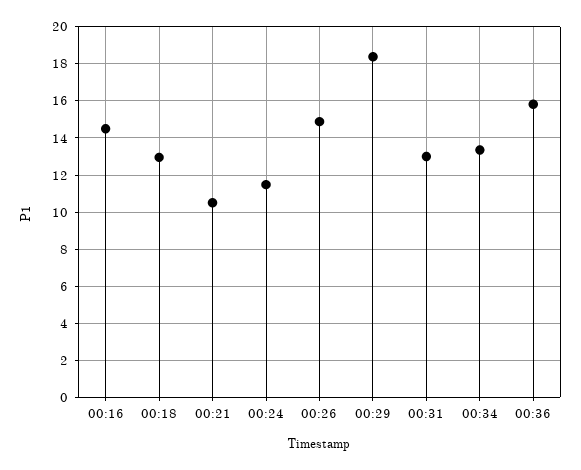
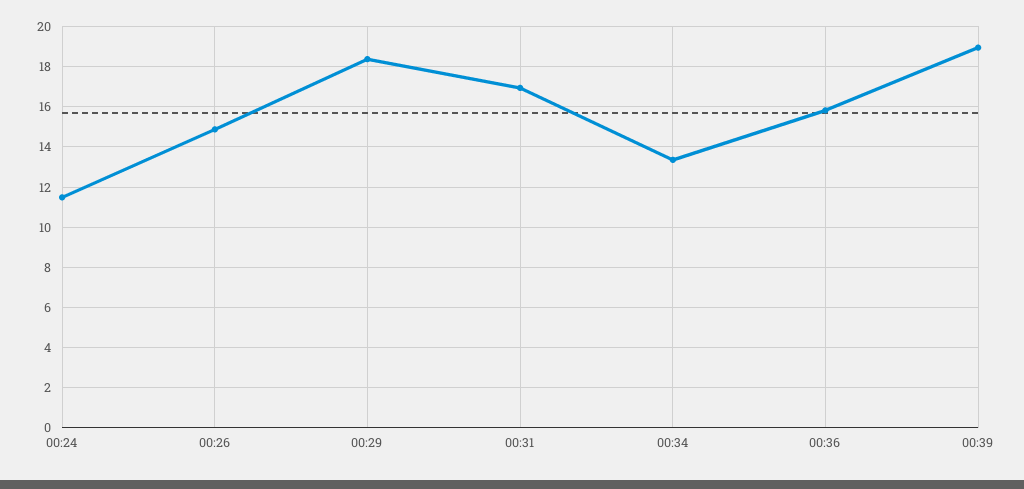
00:16: 14.5 -> none
00:18: 13 -> none
00:21: 10.5 -> none
00:31: 13 -> 17
00:39: none -> 19

